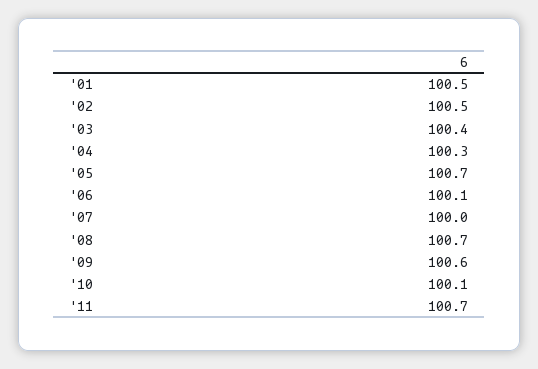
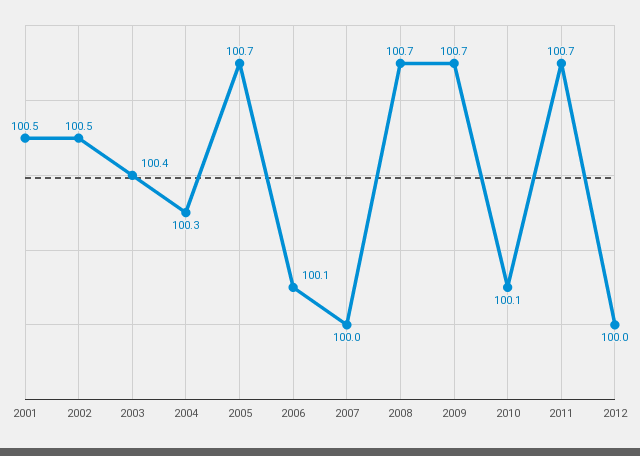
'09: 100.6 -> 100.7
2012: none -> 100

